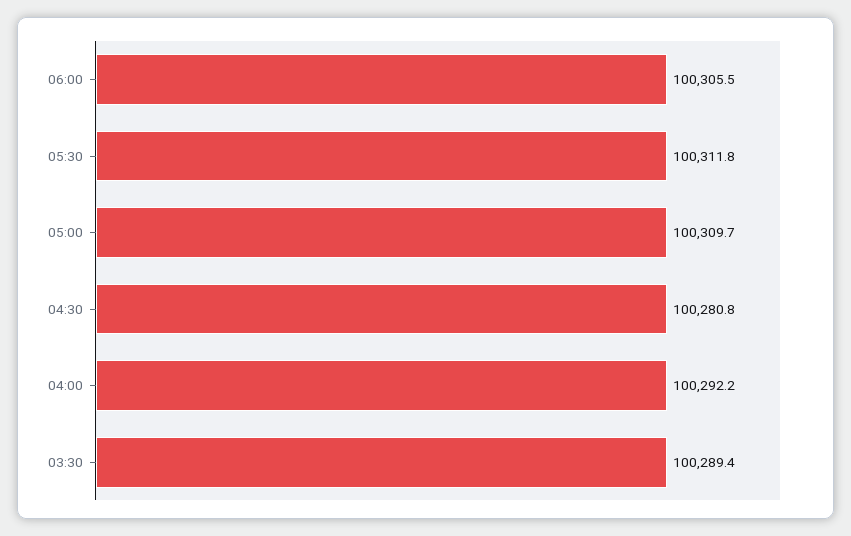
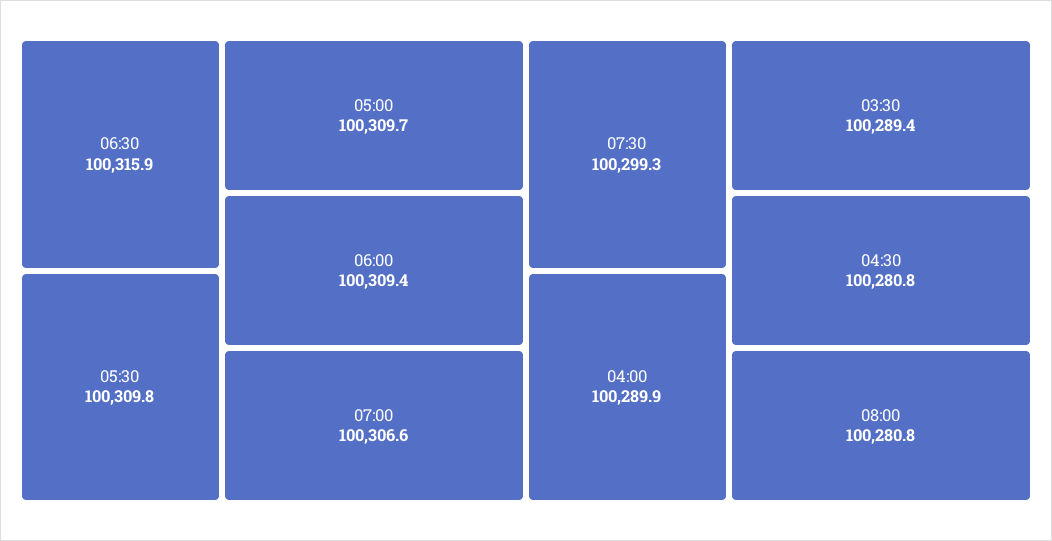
06:00: 100305.5 -> 100309.4
05:30: 100311.8 -> 100309.8
04:00: 100292.2 -> 100289.9
06:30: none -> 100315.9
07:00: none -> 100306.6
07:30: none -> 100299.3
08:00: none -> 100280.8

